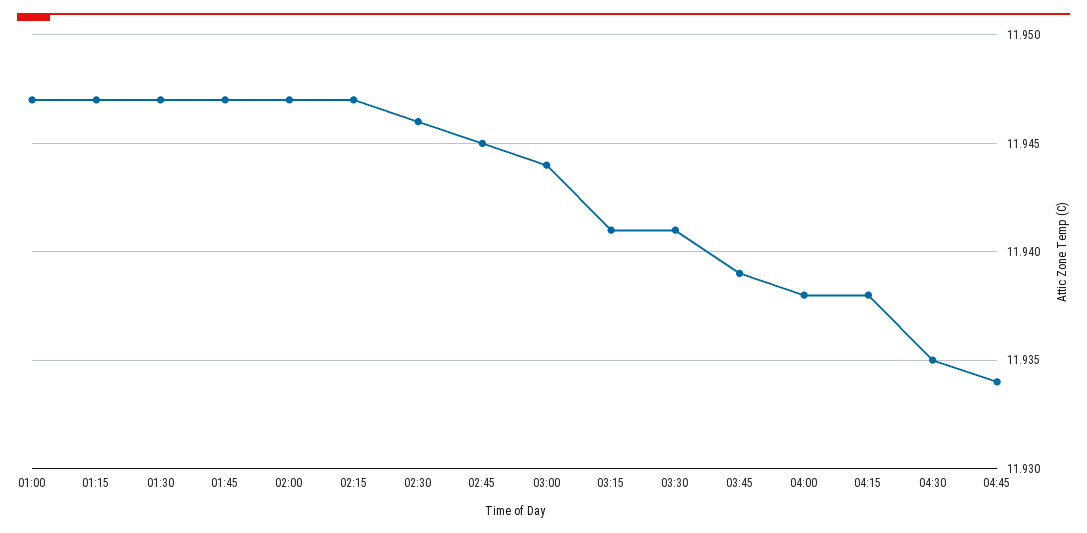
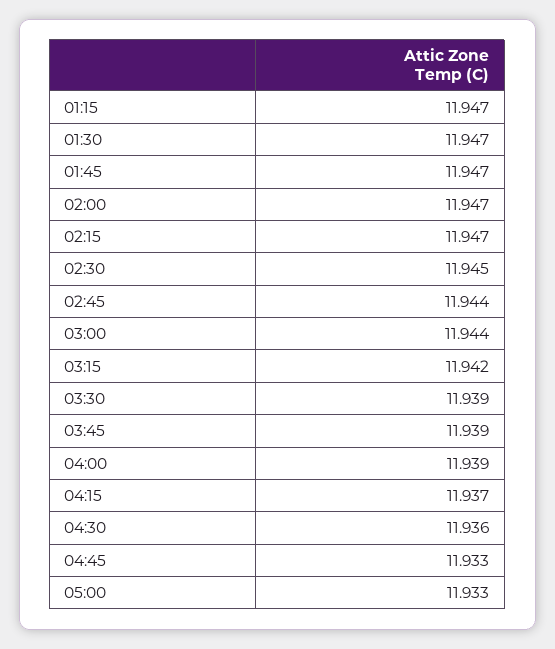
01:00: 11.947 -> none
02:30: 11.946 -> 11.945
02:45: 11.945 -> 11.944
03:15: 11.941 -> 11.942
03:30: 11.941 -> 11.939
04:00: 11.938 -> 11.939
04:15: 11.938 -> 11.937
04:30: 11.935 -> 11.936
04:45: 11.934 -> 11.933
05:00: none -> 11.933

